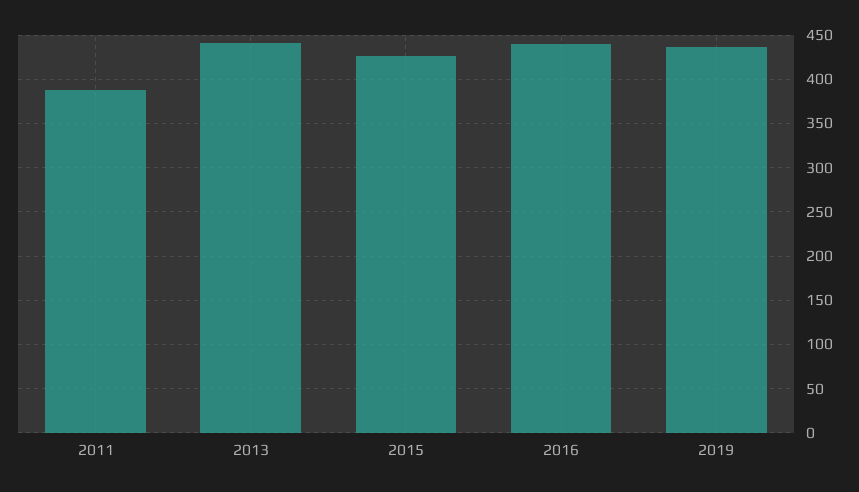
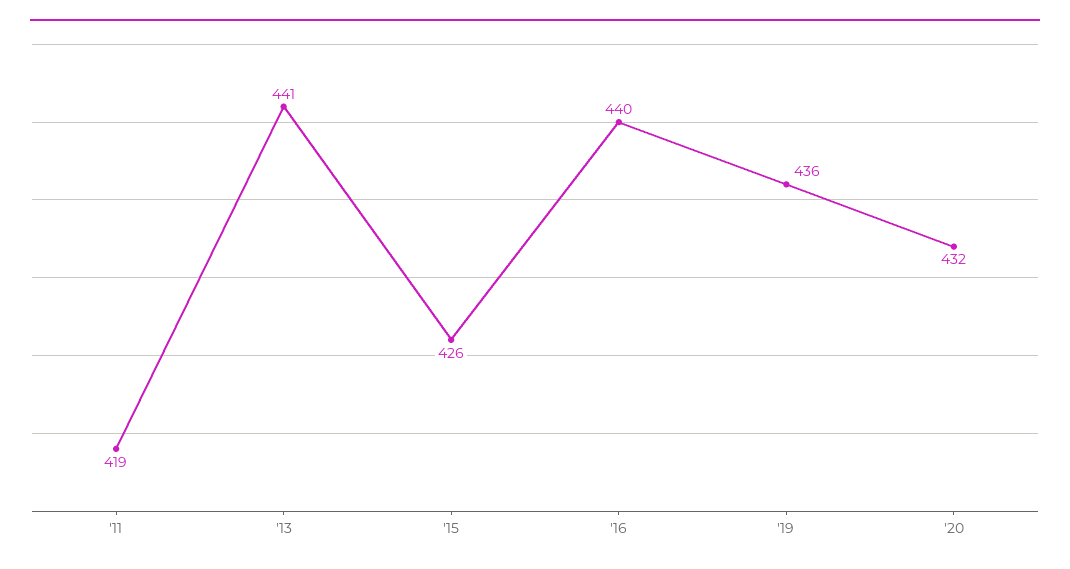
2011: 390 -> 419
'20: none -> 432

